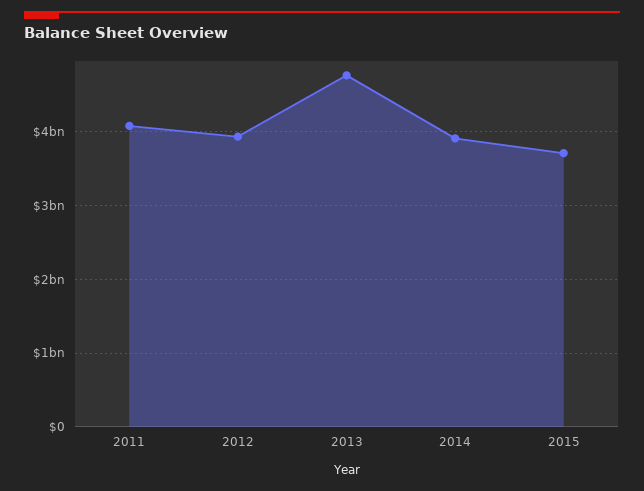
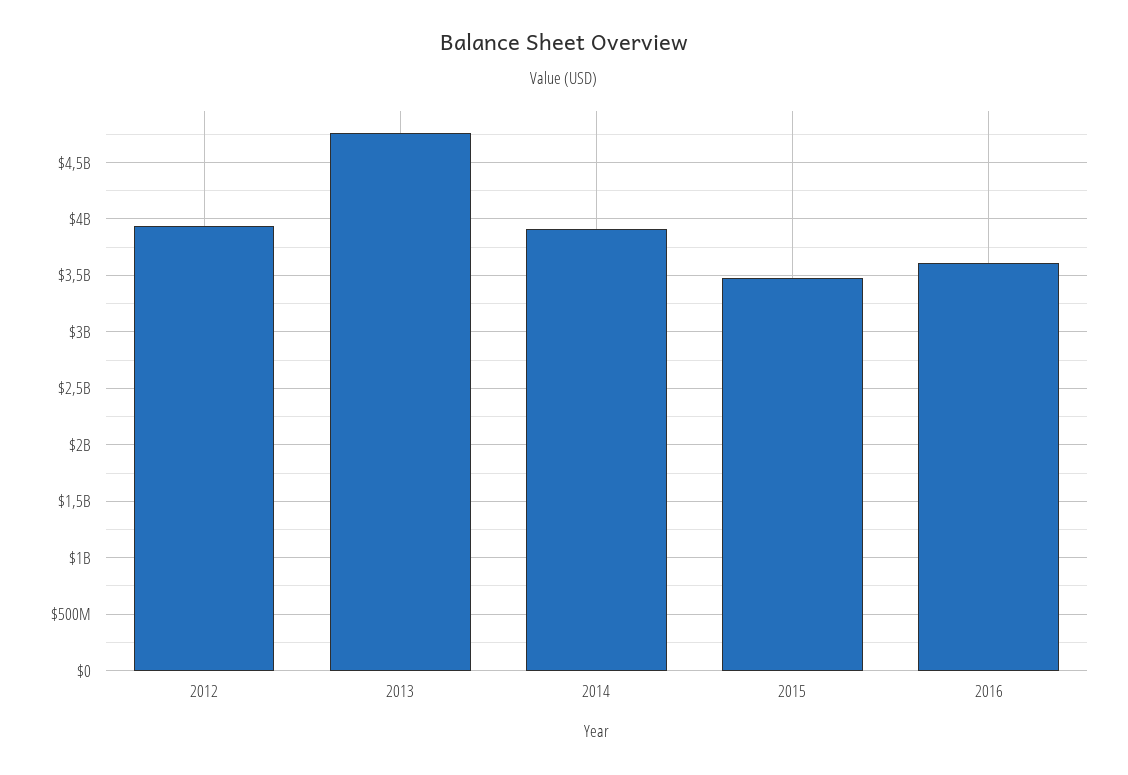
2011: 4100000000 -> none
2015: 3700000000 -> 3500000000
2016: none -> 3600000000

